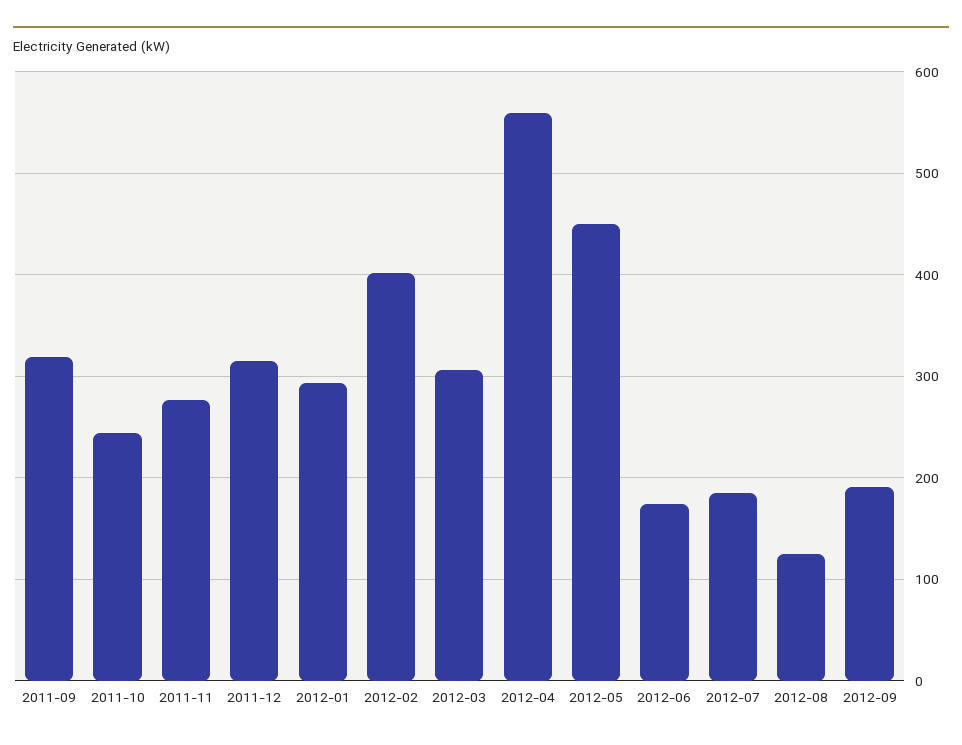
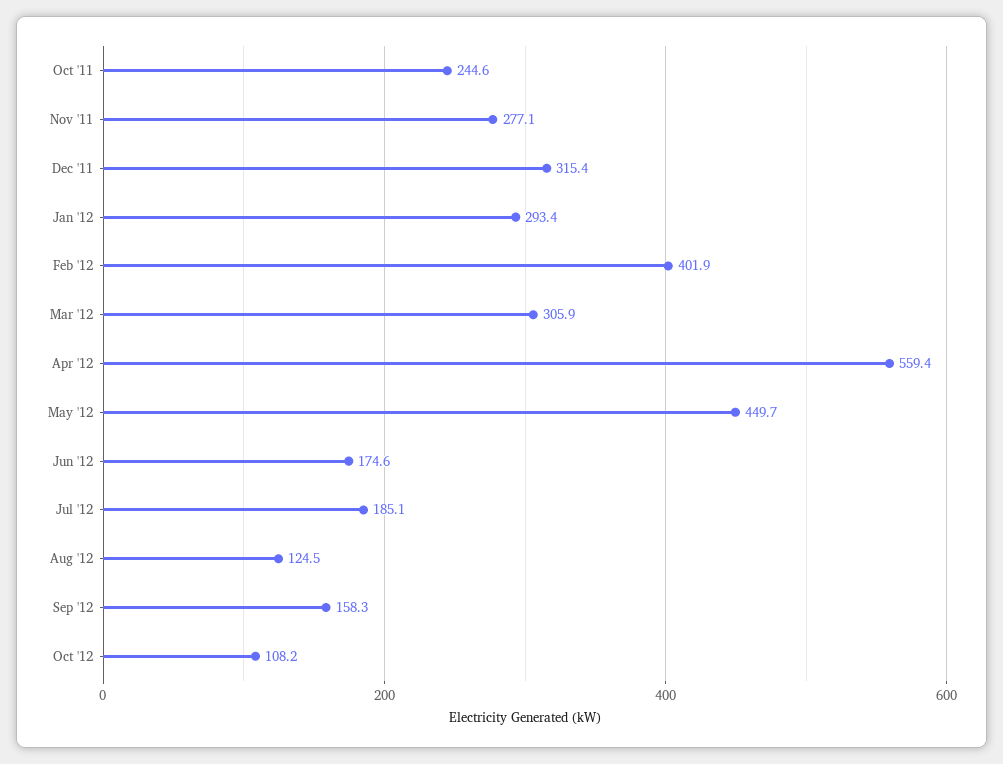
2011-09: 320 -> none
2012-09: 190 -> 158.3
Oct '12: none -> 108.2

